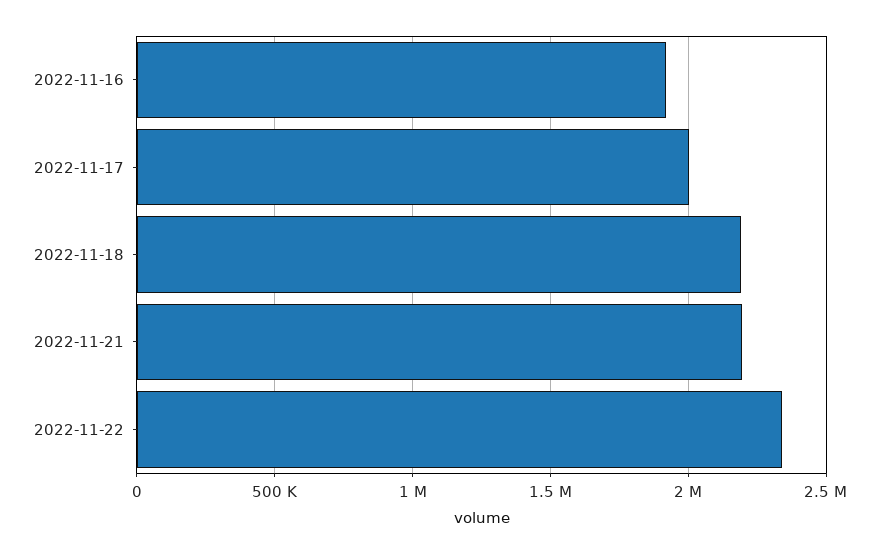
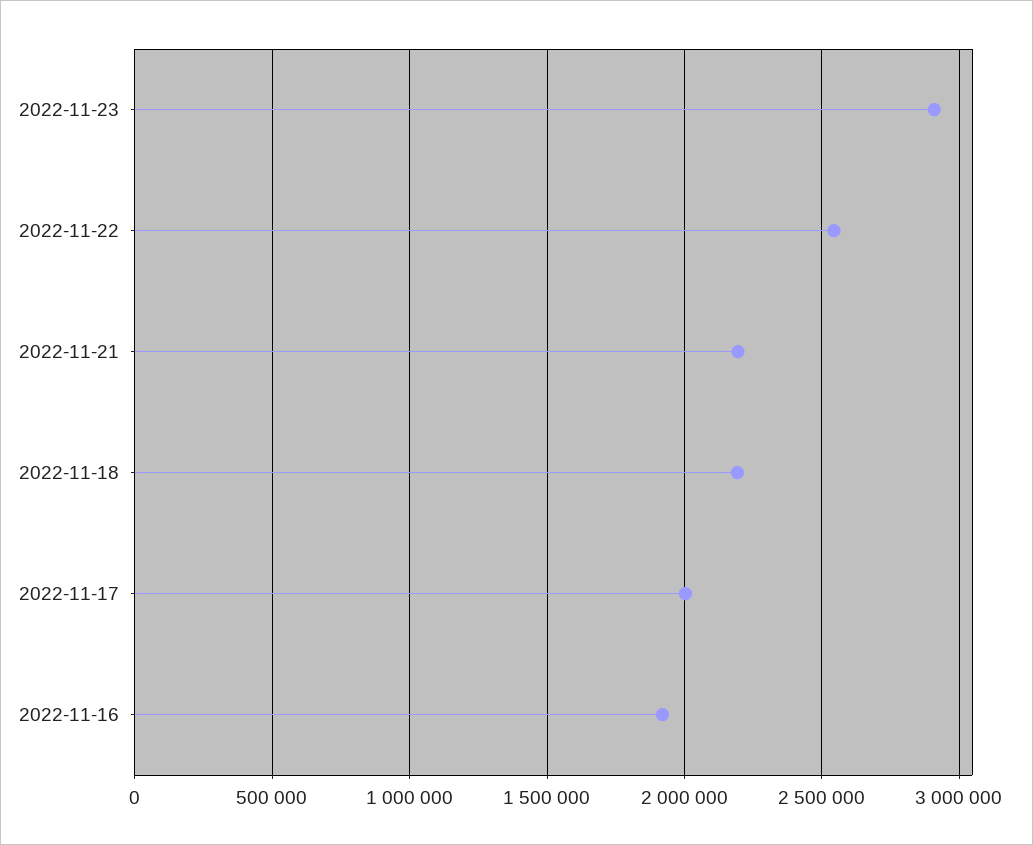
2022-11-22: 2350000 -> 2550000
2022-11-23: none -> 2900000

